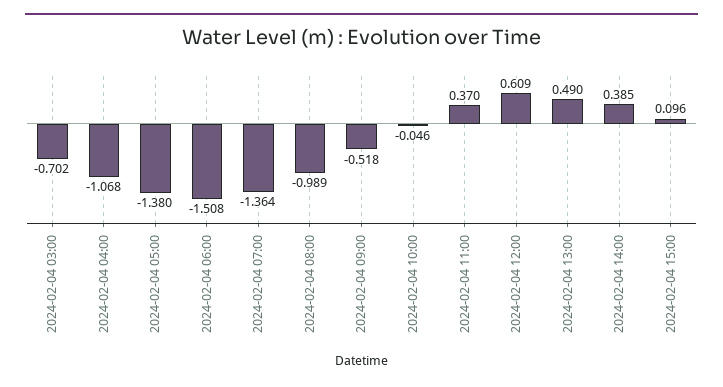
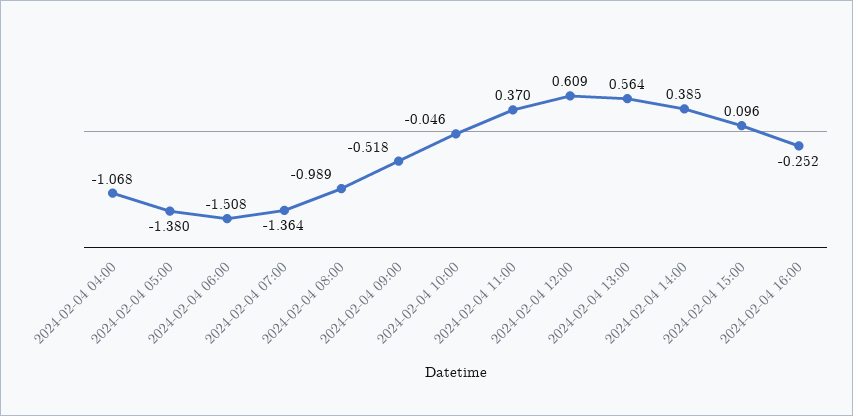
2024-02-04 03:00: -0.702 -> none
2024-02-04 13:00: 0.49 -> 0.564
2024-02-04 16:00: none -> -0.252

